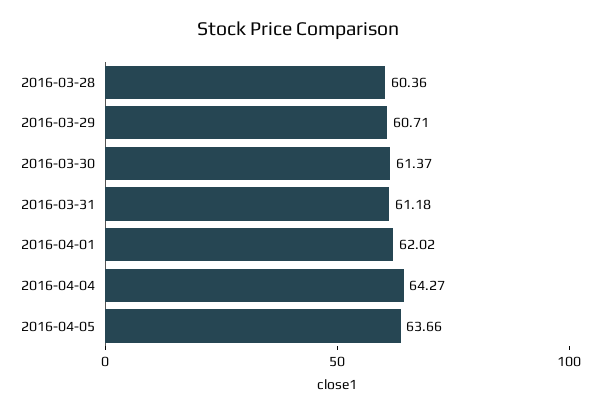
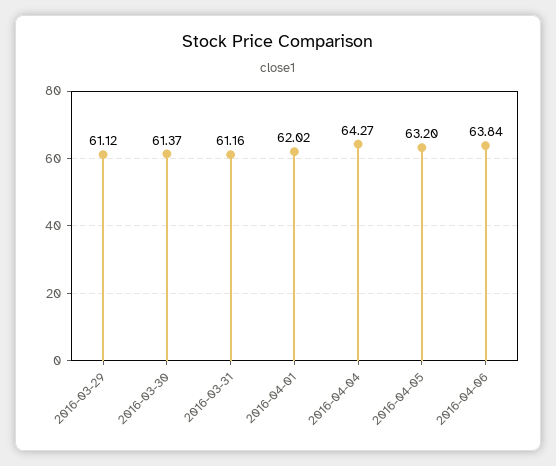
2016-03-28: 60.36 -> none
2016-03-29: 60.71 -> 61.12
2016-03-31: 61.18 -> 61.16
2016-04-05: 63.66 -> 63.2
2016-04-06: none -> 63.84

